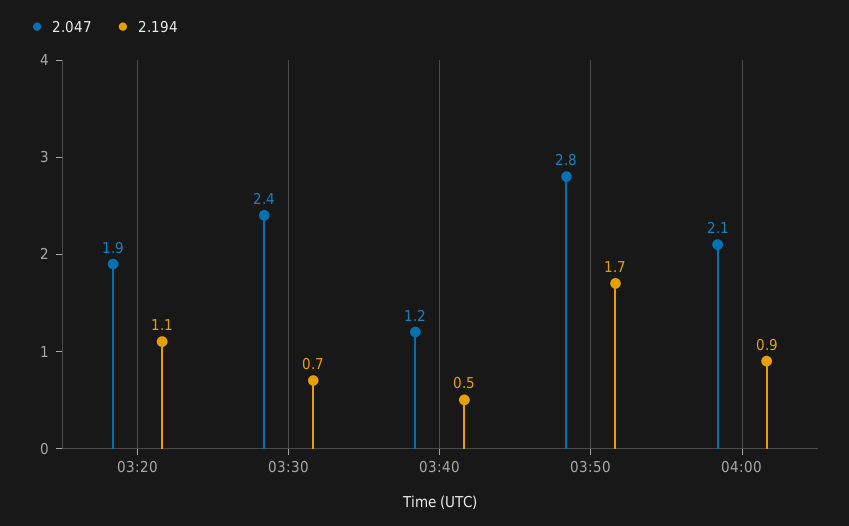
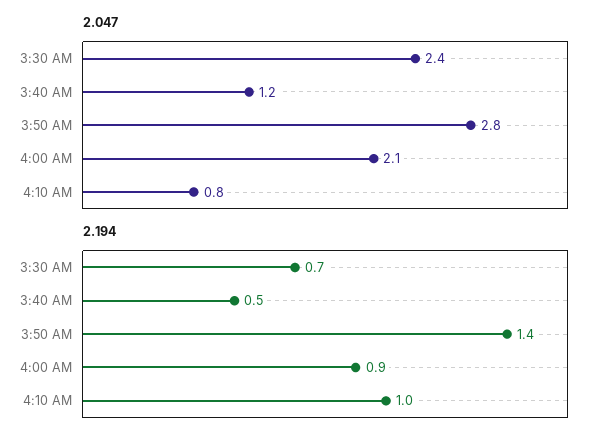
2.047, 03:20: 1.9 -> none
2.194, 03:20: 1.1 -> none
2.194, 03:50: 1.7 -> 1.4
2.047, 4:10 AM: none -> 0.8
2.194, 4:10 AM: none -> 1

